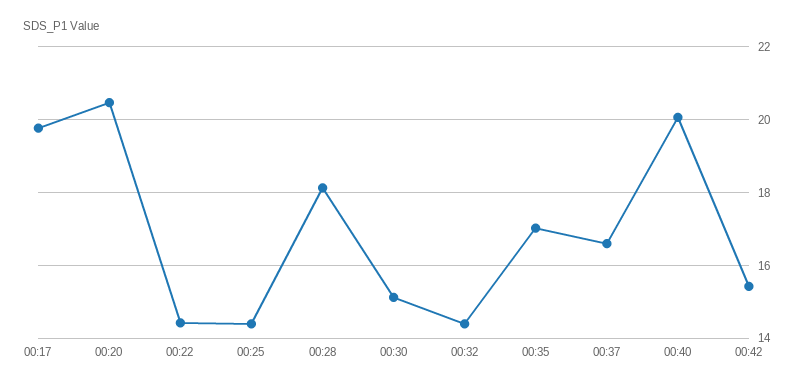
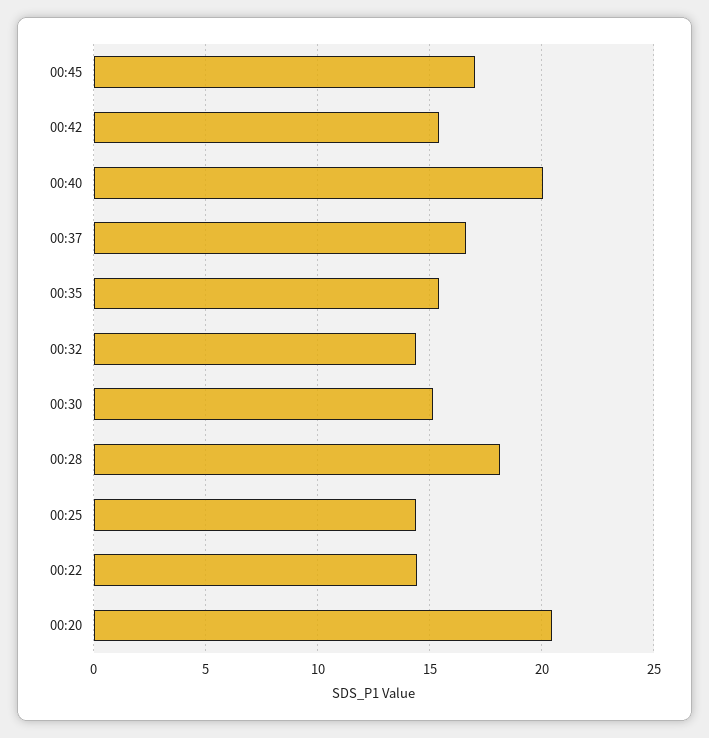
00:17: 19.8 -> none
00:35: 17 -> 15.5
00:45: none -> 17

